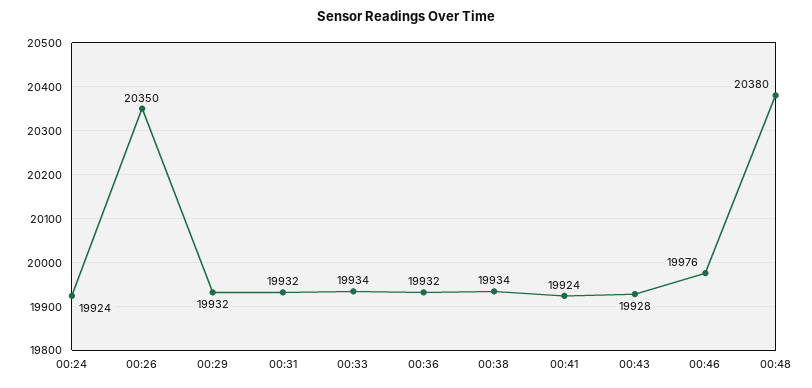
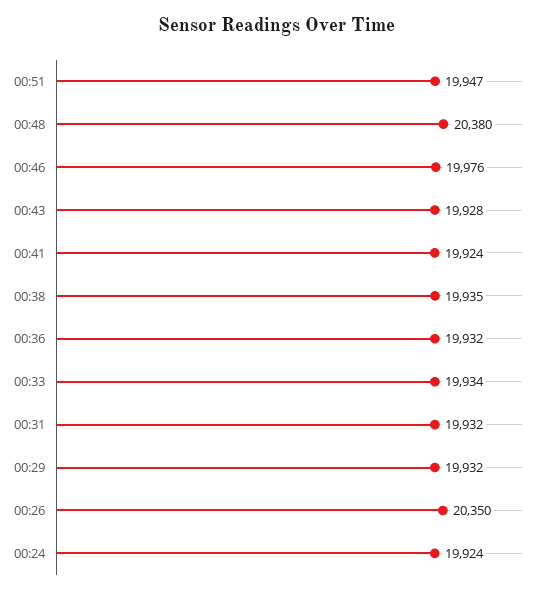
00:38: 19934 -> 19935
00:51: none -> 19947

